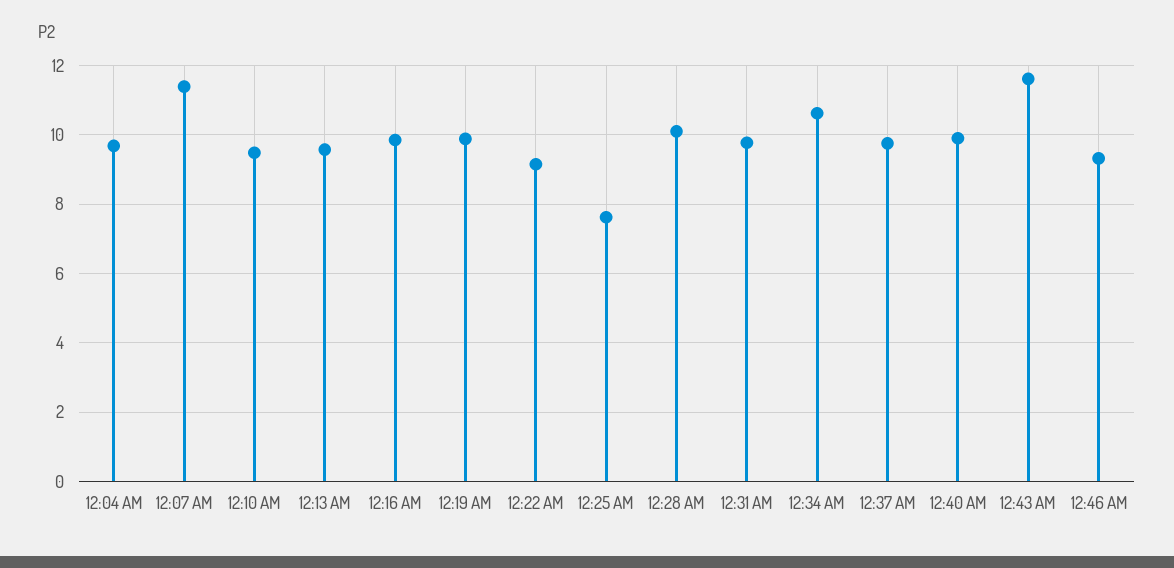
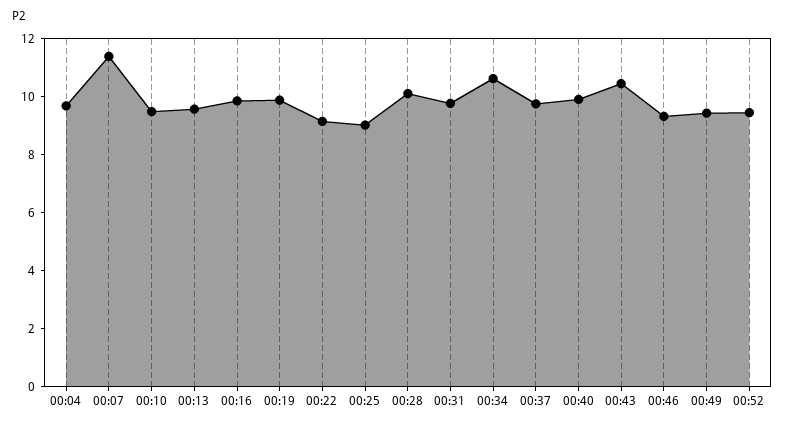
12:25 AM: 7.6 -> 9
12:43 AM: 11.6 -> 10.5
00:49: none -> 9.5
00:52: none -> 9.5

